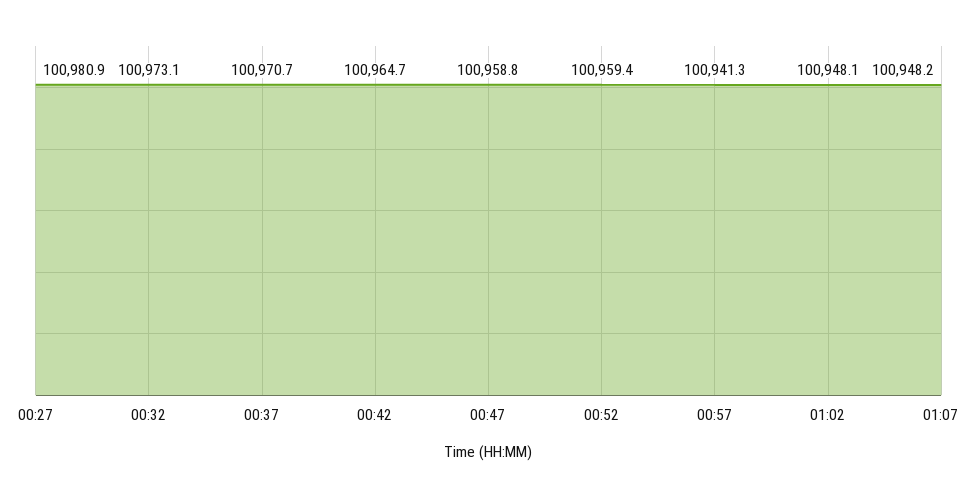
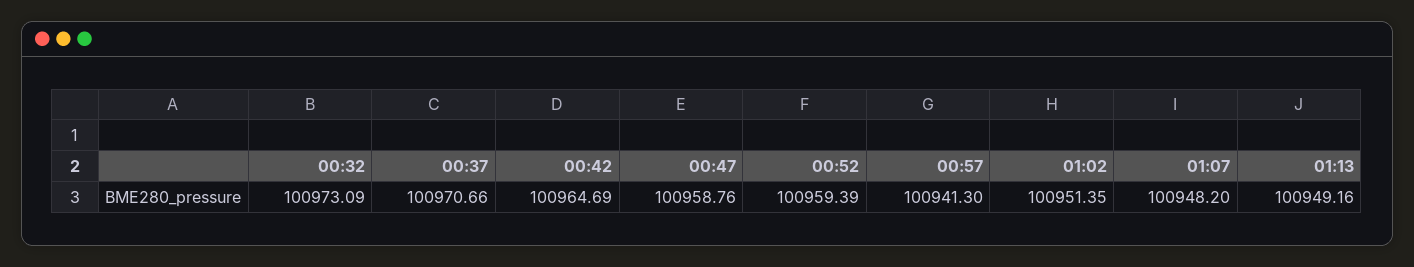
00:27: 100980.9 -> none
01:02: 100948.1 -> 100951.35
01:13: none -> 100949.16

